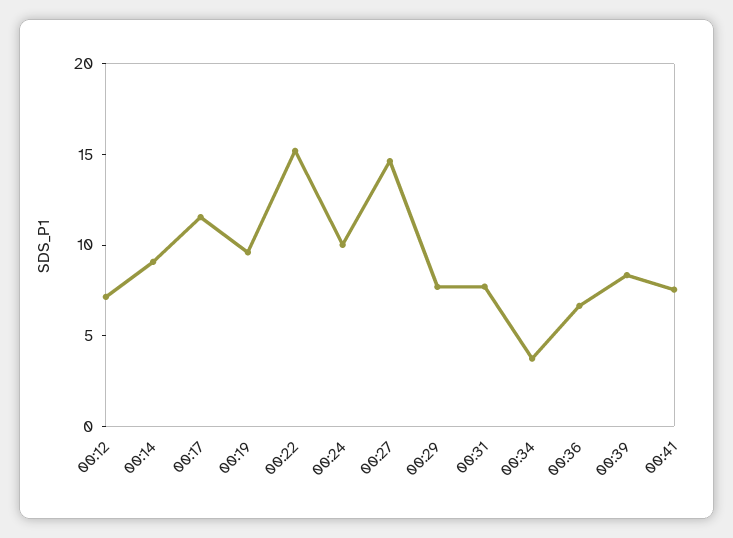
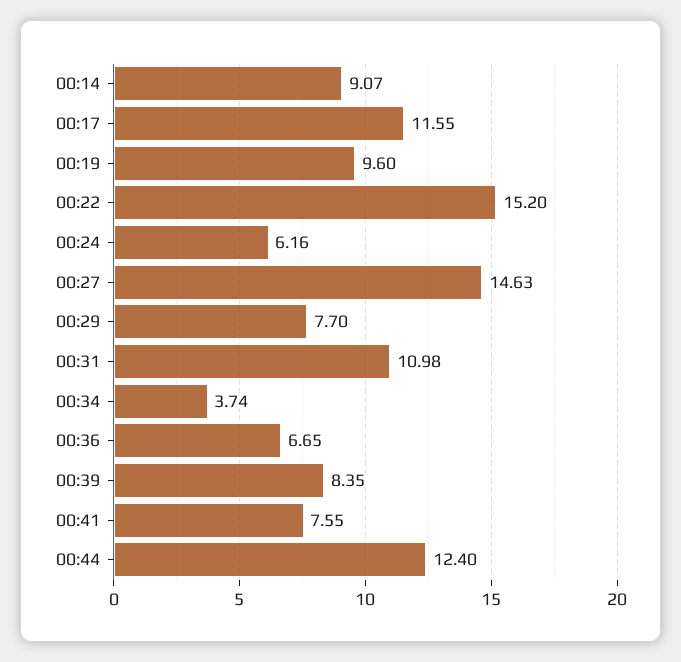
00:12: 7 -> none
00:24: 10 -> 6.16
00:31: 8 -> 10.98
00:44: none -> 12.4

